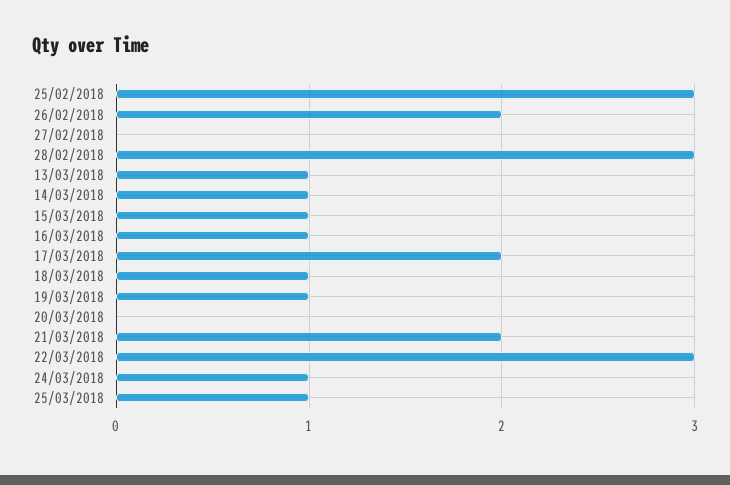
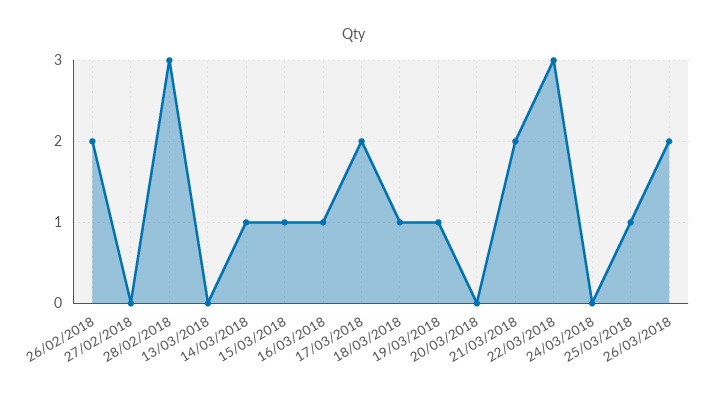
25/02/2018: 3 -> none
13/03/2018: 1 -> 0
24/03/2018: 1 -> 0
26/03/2018: none -> 2

